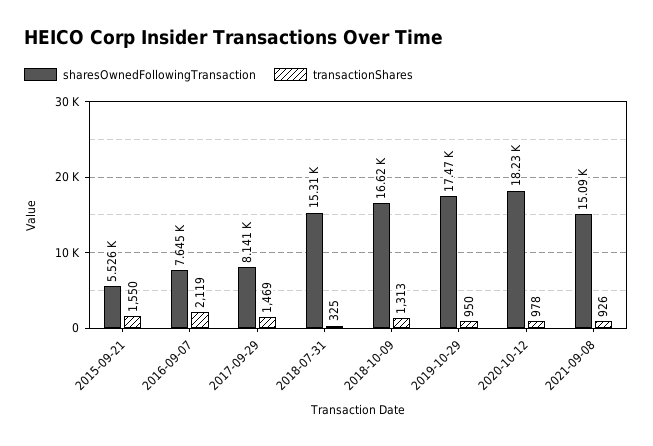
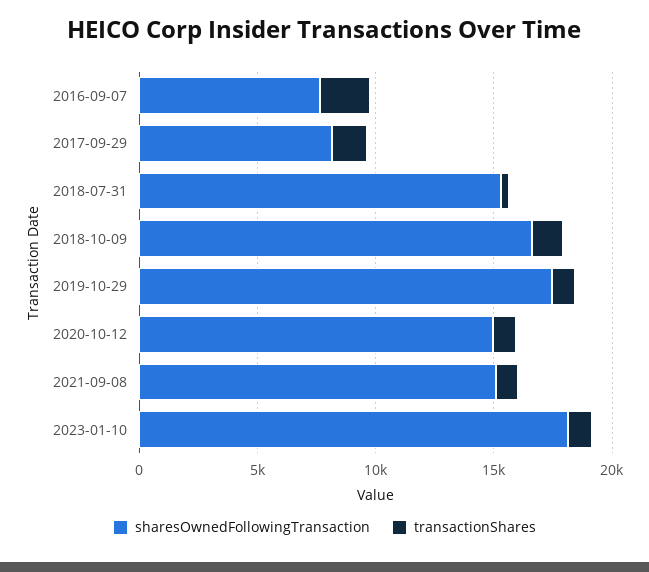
sharesOwnedFollowingTransaction, 2015-09-21: 5526 -> none
transactionShares, 2015-09-21: 1550 -> none
sharesOwnedFollowingTransaction, 2020-10-12: 18230 -> 15000
sharesOwnedFollowingTransaction, 2023-01-10: none -> 18000
transactionShares, 2023-01-10: none -> 1000

